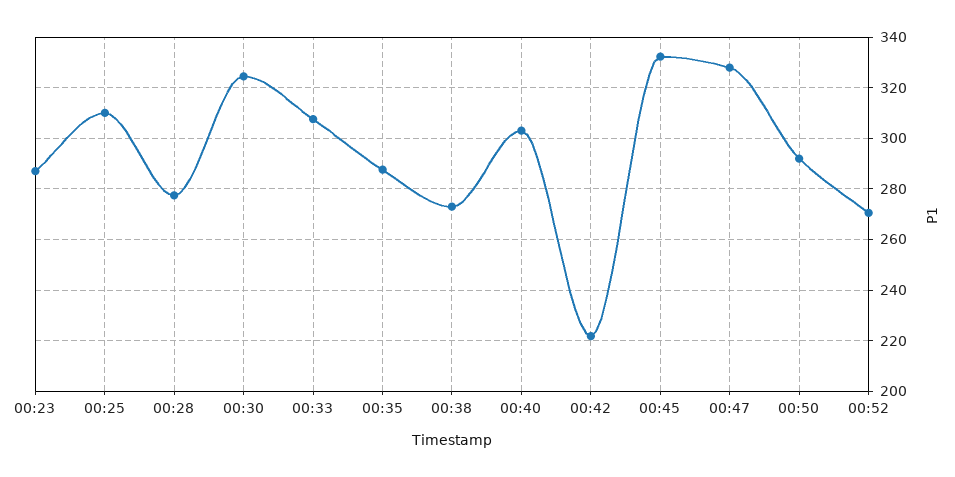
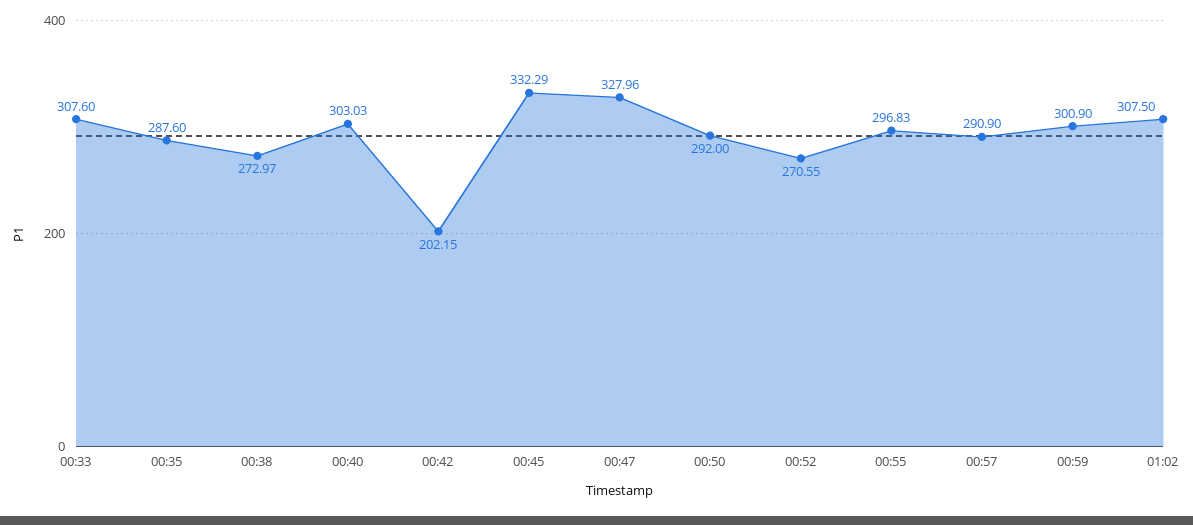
00:23: 287.5 -> none
00:25: 310 -> none
00:28: 277.5 -> none
00:30: 325 -> none
00:42: 222.5 -> 202.15
00:55: none -> 296.83
00:57: none -> 290.9
00:59: none -> 300.9
01:02: none -> 307.5

